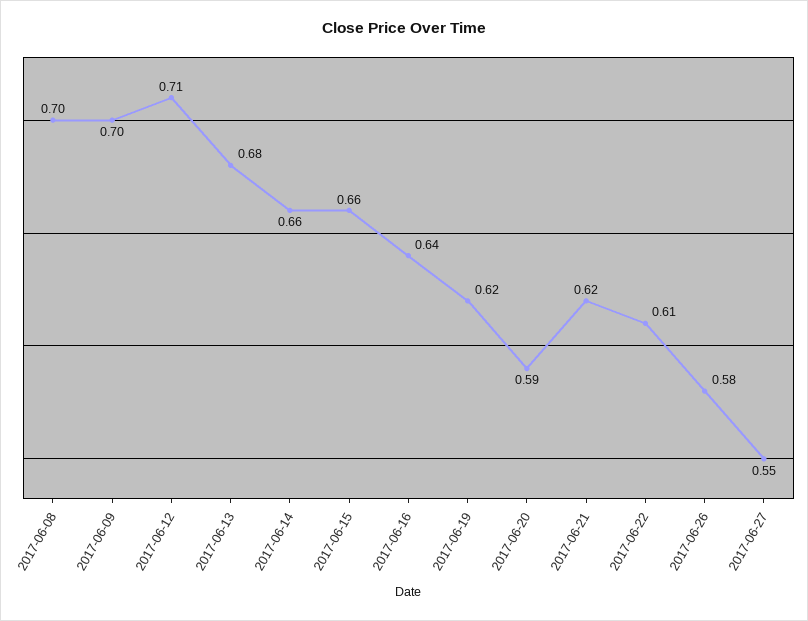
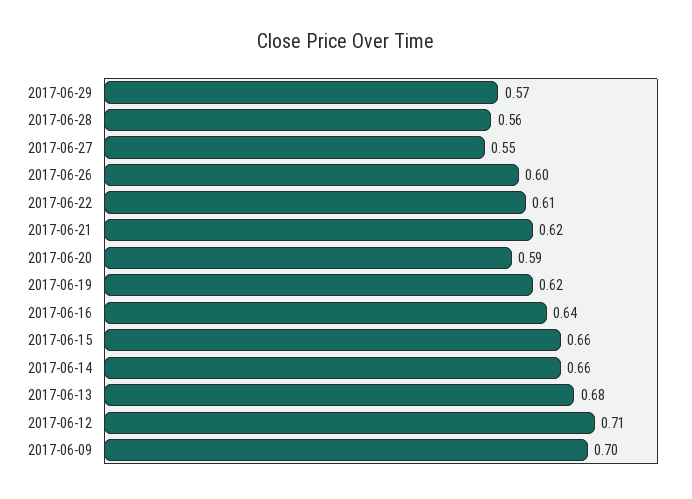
2017-06-08: 0.7 -> none
2017-06-26: 0.58 -> 0.6
2017-06-29: none -> 0.57
2017-06-28: none -> 0.56

